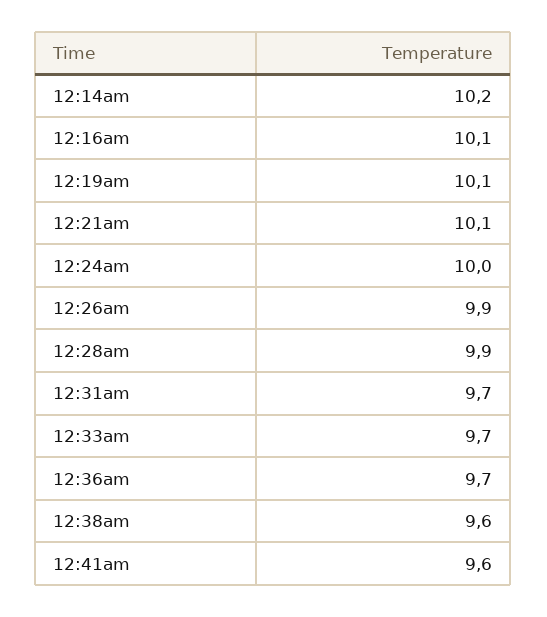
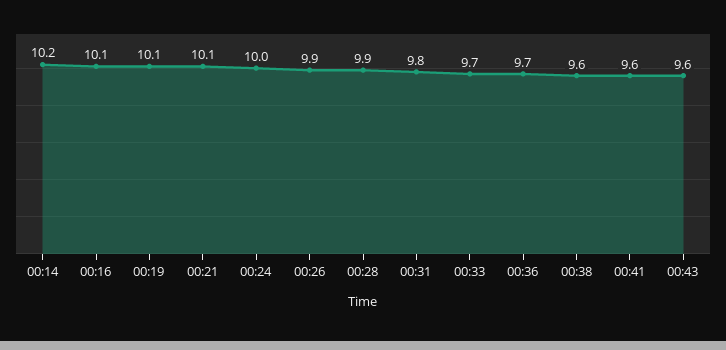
12:31am: 9.7 -> 9.8
00:43: none -> 9.6

